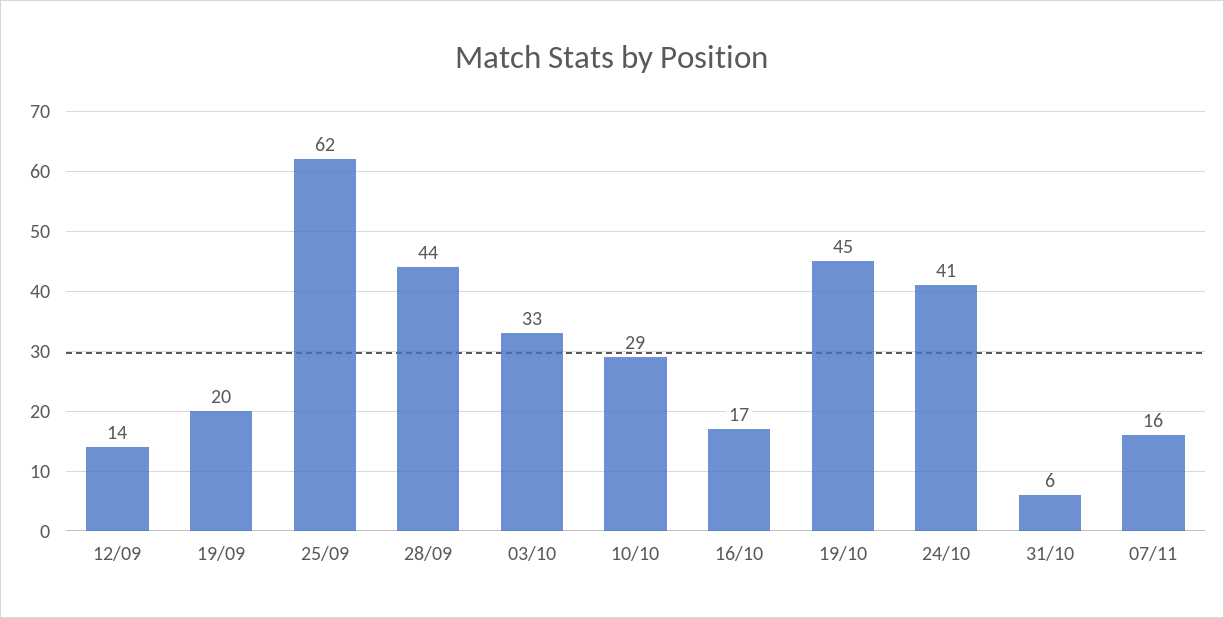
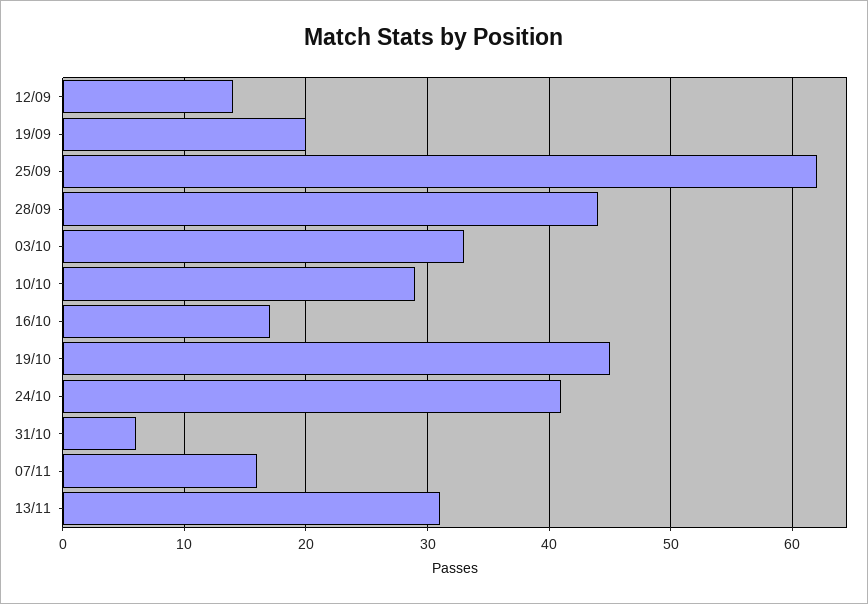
13/11: none -> 31

